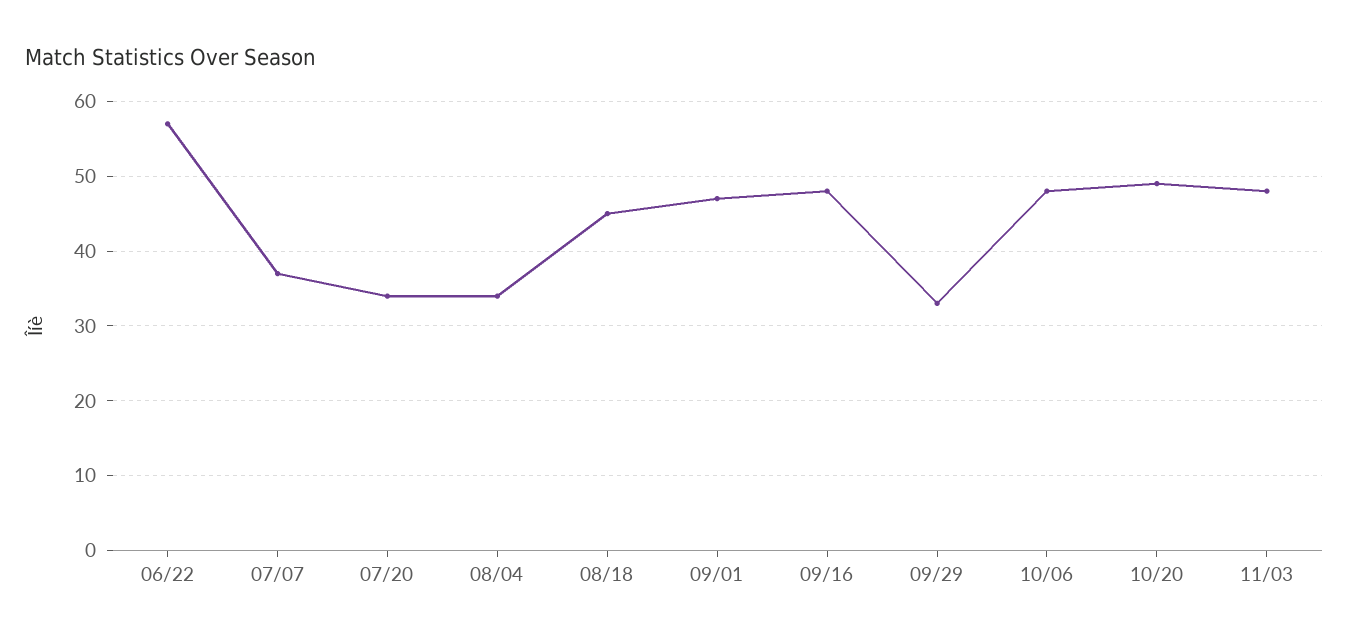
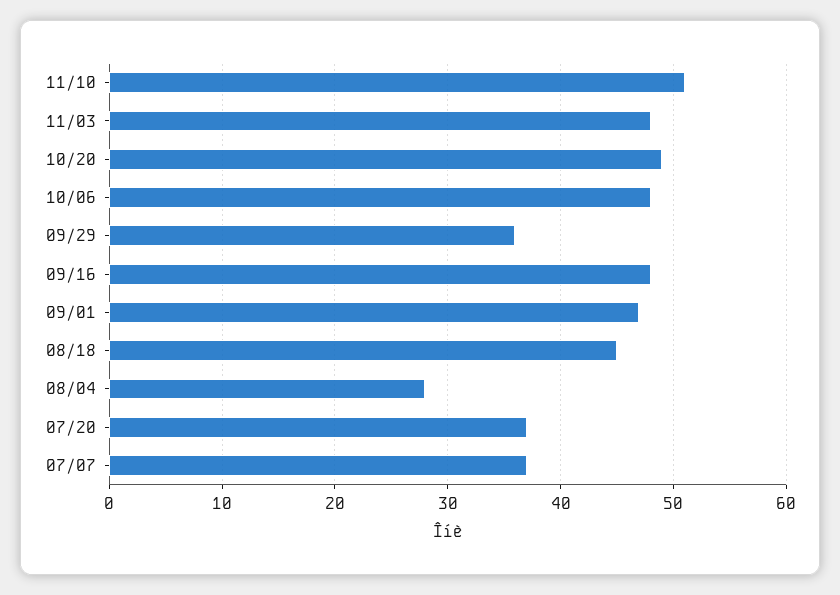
06/22: 57 -> none
07/20: 34 -> 37
08/04: 34 -> 28
09/29: 33 -> 36
11/10: none -> 51

